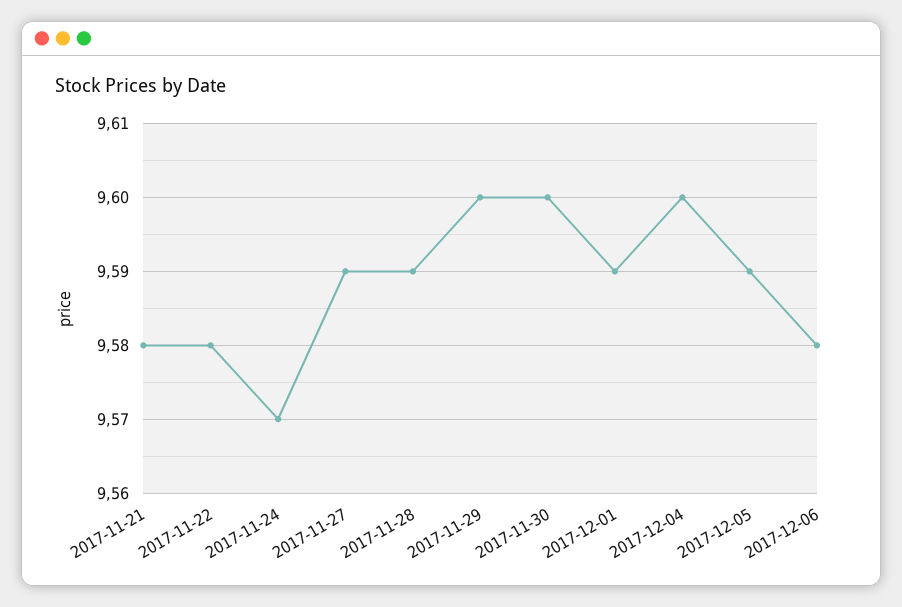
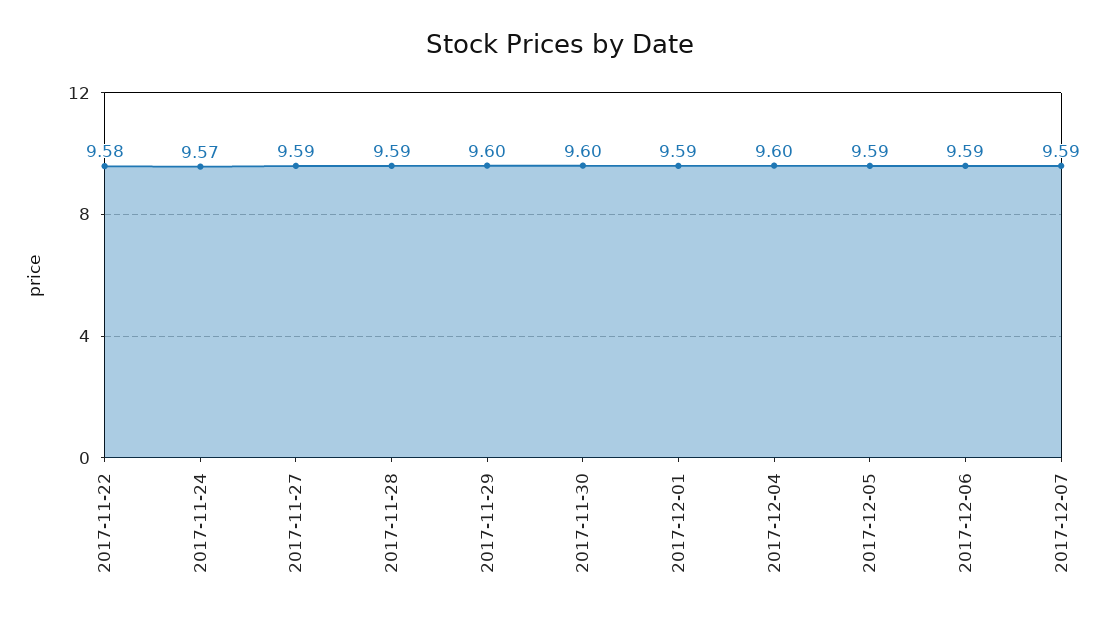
2017-11-21: 9.58 -> none
2017-12-06: 9.58 -> 9.59
2017-12-07: none -> 9.59

